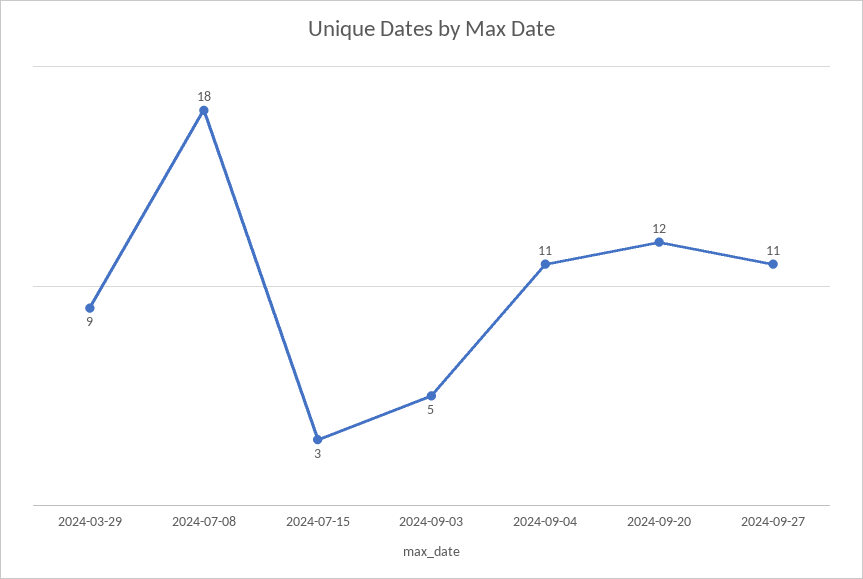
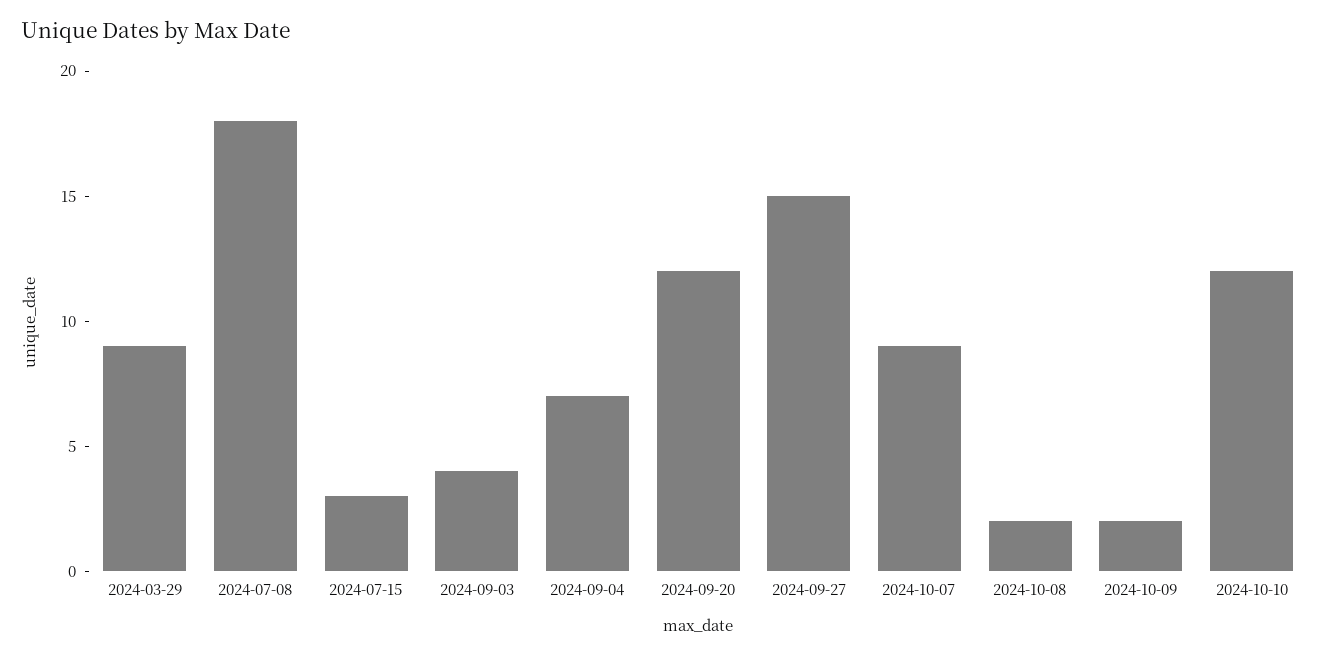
2024-09-03: 5 -> 4
2024-09-04: 11 -> 7
2024-09-27: 11 -> 15
2024-10-07: none -> 9
2024-10-08: none -> 2
2024-10-09: none -> 2
2024-10-10: none -> 12

